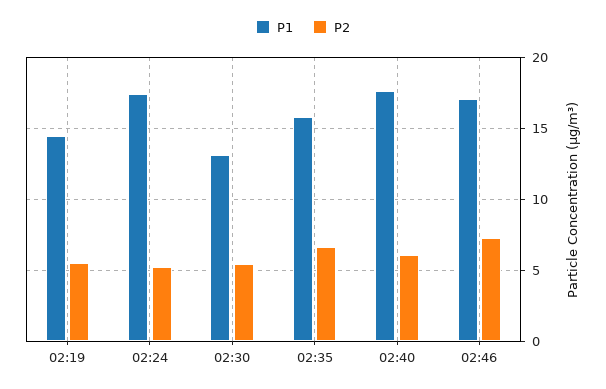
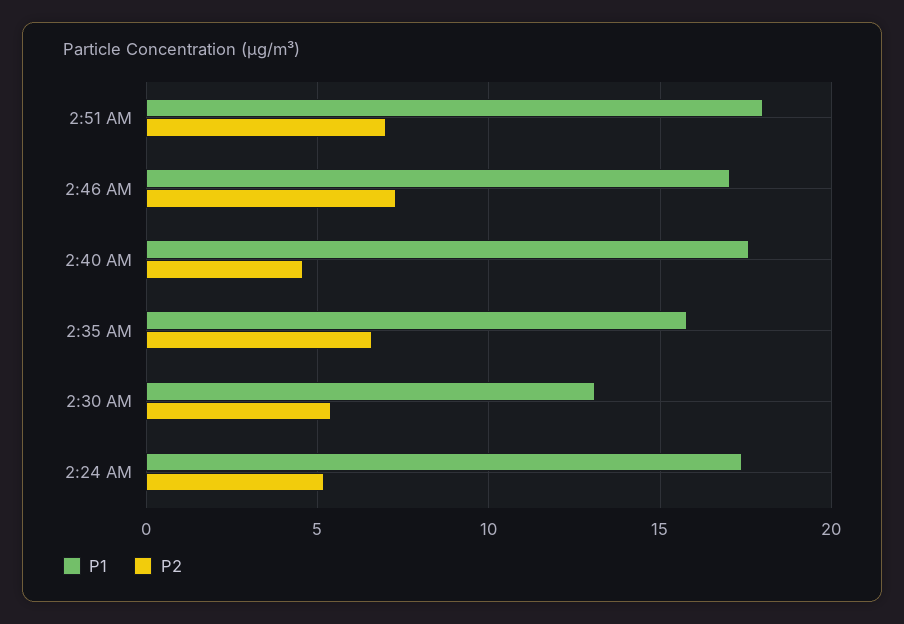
P1, 02:19: 14.5 -> none
P2, 02:19: 5.5 -> none
P2, 02:40: 6 -> 4.5
P1, 2:51 AM: none -> 18
P2, 2:51 AM: none -> 7

